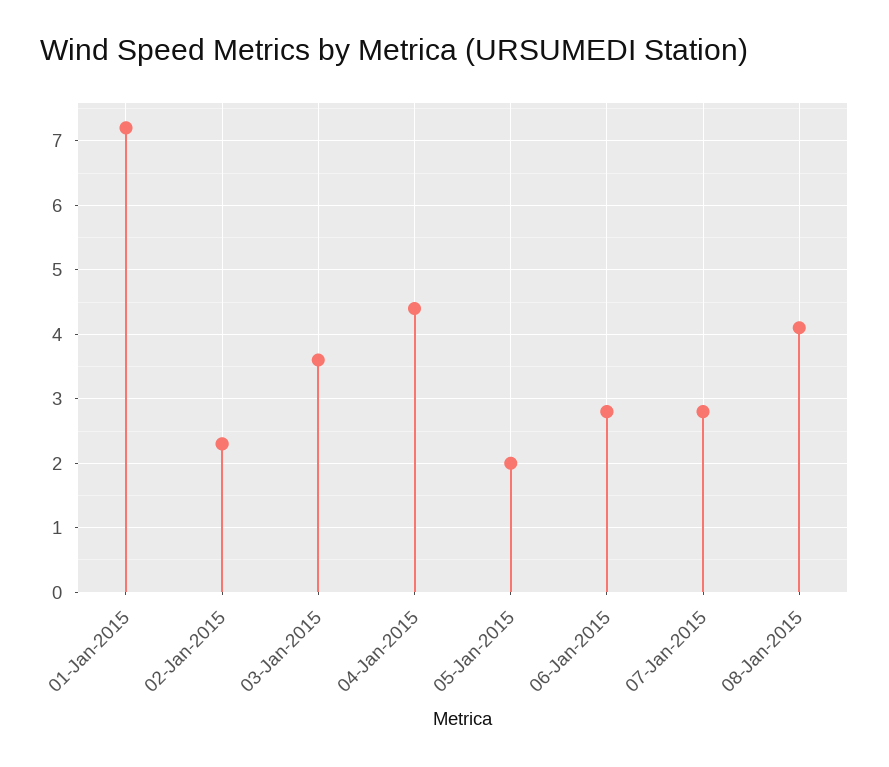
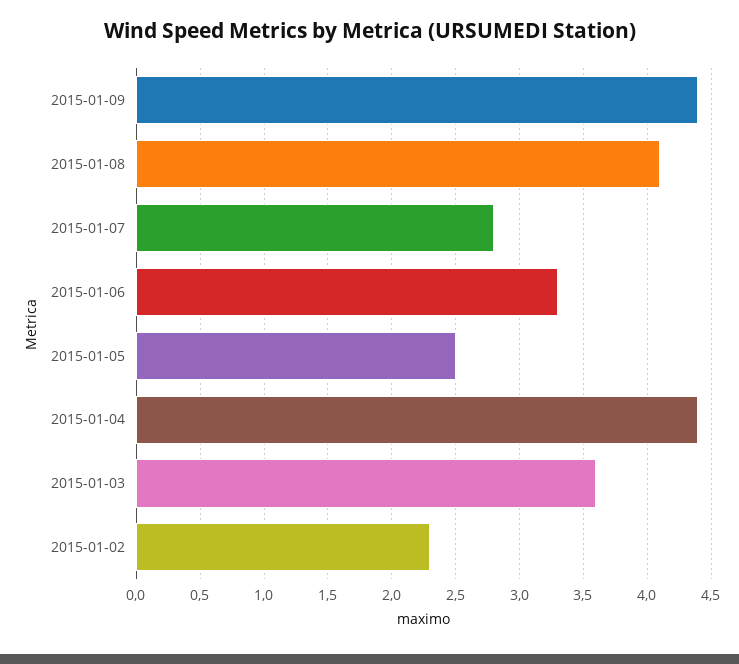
01-Jan-2015: 7.2 -> none
05-Jan-2015: 2 -> 2.5
06-Jan-2015: 2.8 -> 3.3
2015-01-09: none -> 4.4

